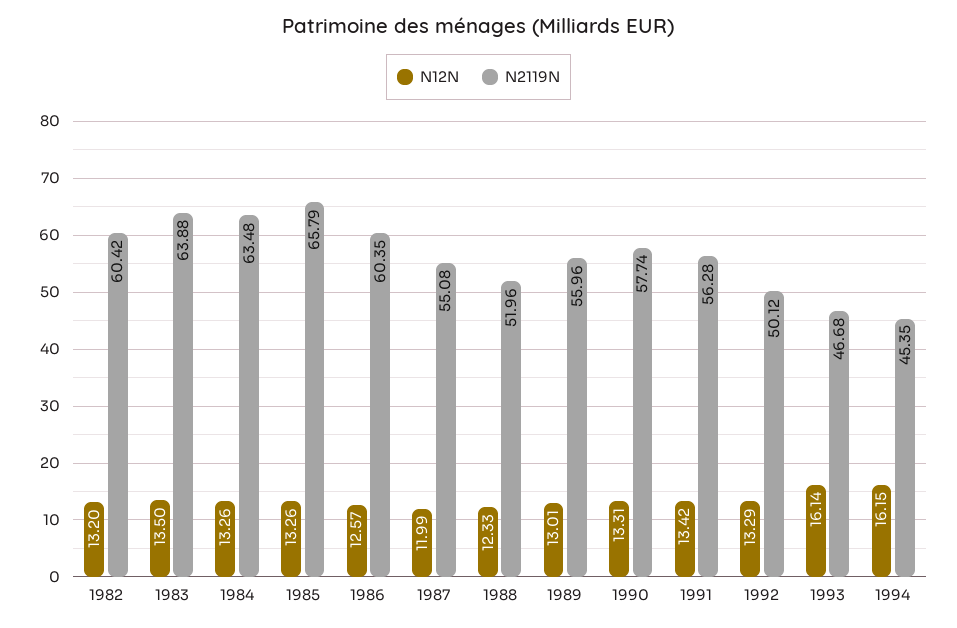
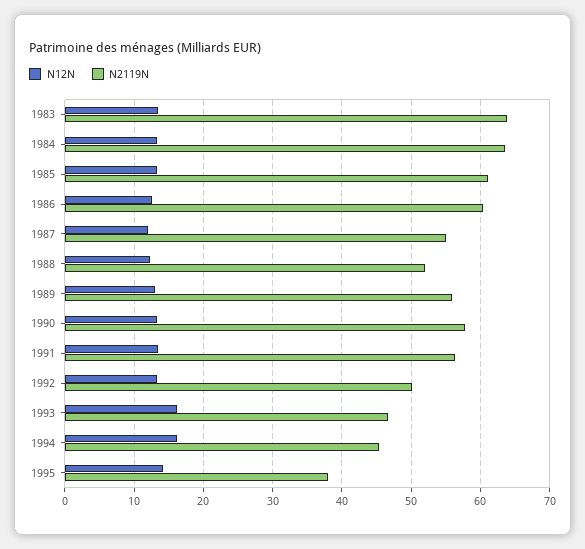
N12N, 1982: 13.2 -> none
N2119N, 1982: 60.42 -> none
N2119N, 1985: 65.79 -> 61
N12N, 1995: none -> 14
N2119N, 1995: none -> 38

